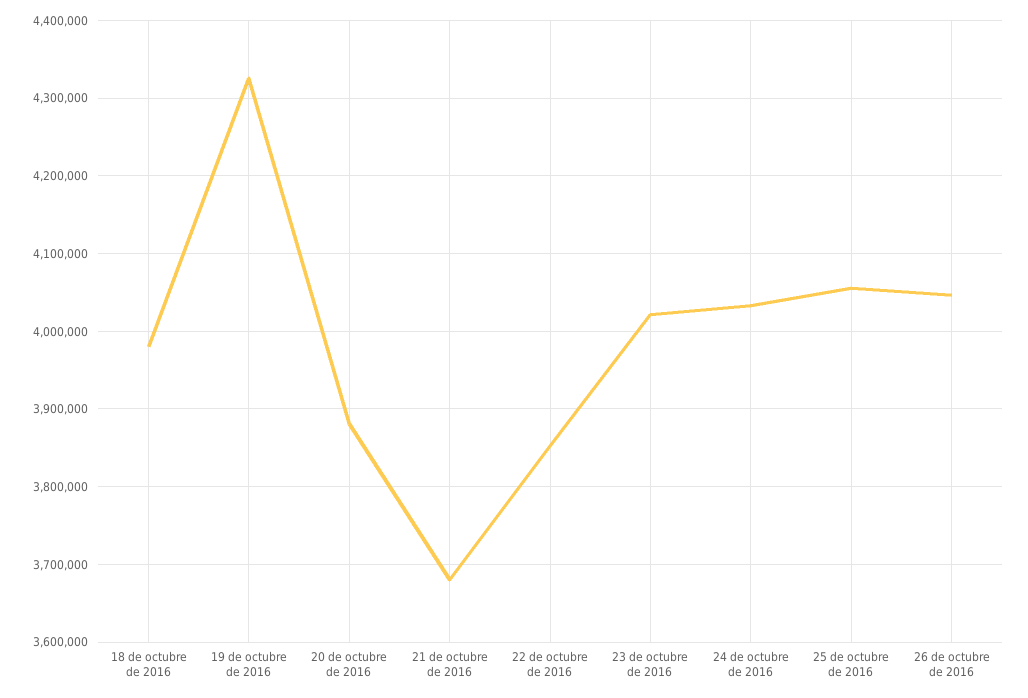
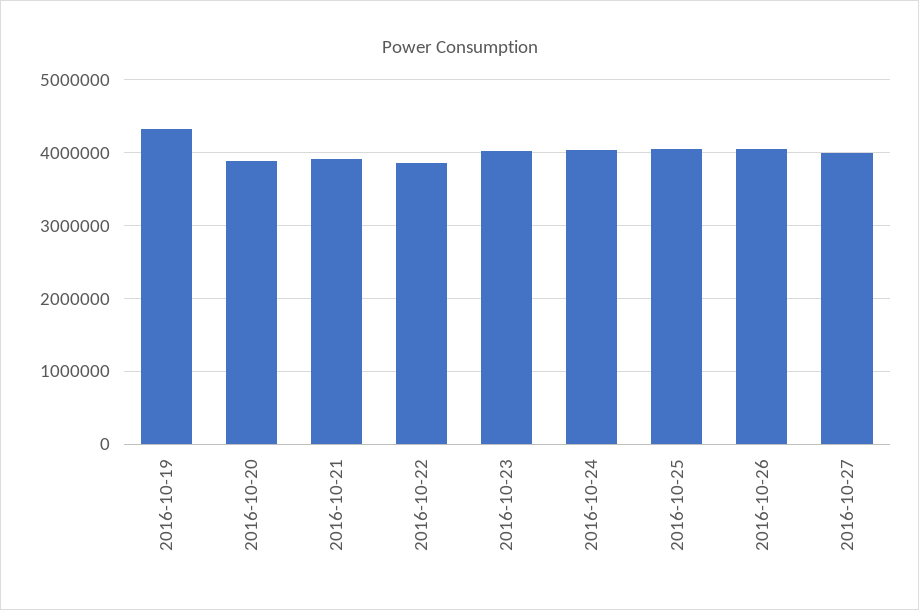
18 de octubre de 2016: 3980000 -> none
21 de octubre de 2016: 3680000 -> 3900000
2016-10-27: none -> 4000000

